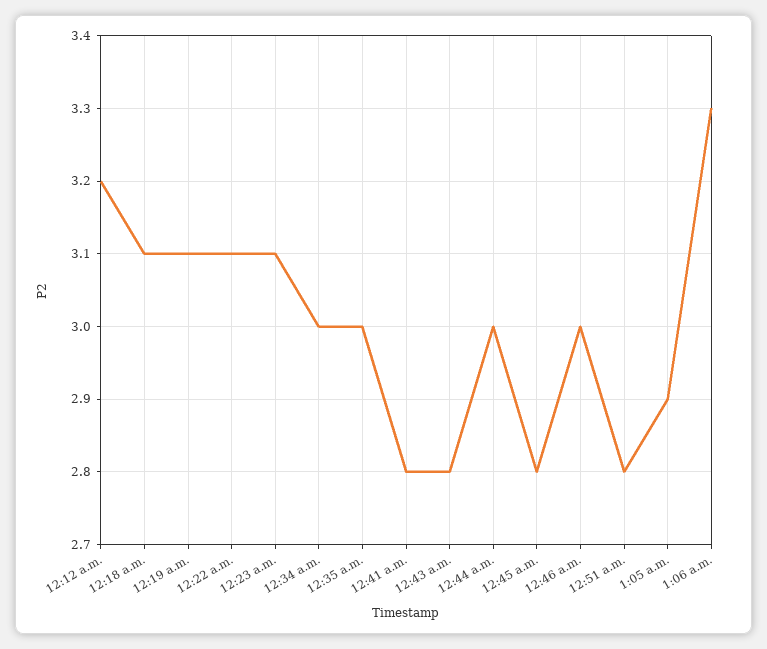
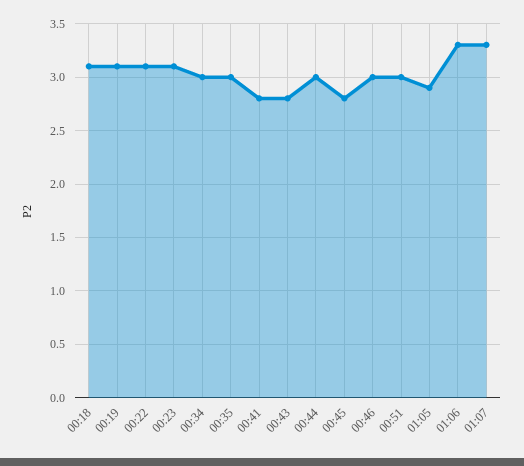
12:12 a.m.: 3.2 -> none
12:51 a.m.: 2.8 -> 3
01:07: none -> 3.3

